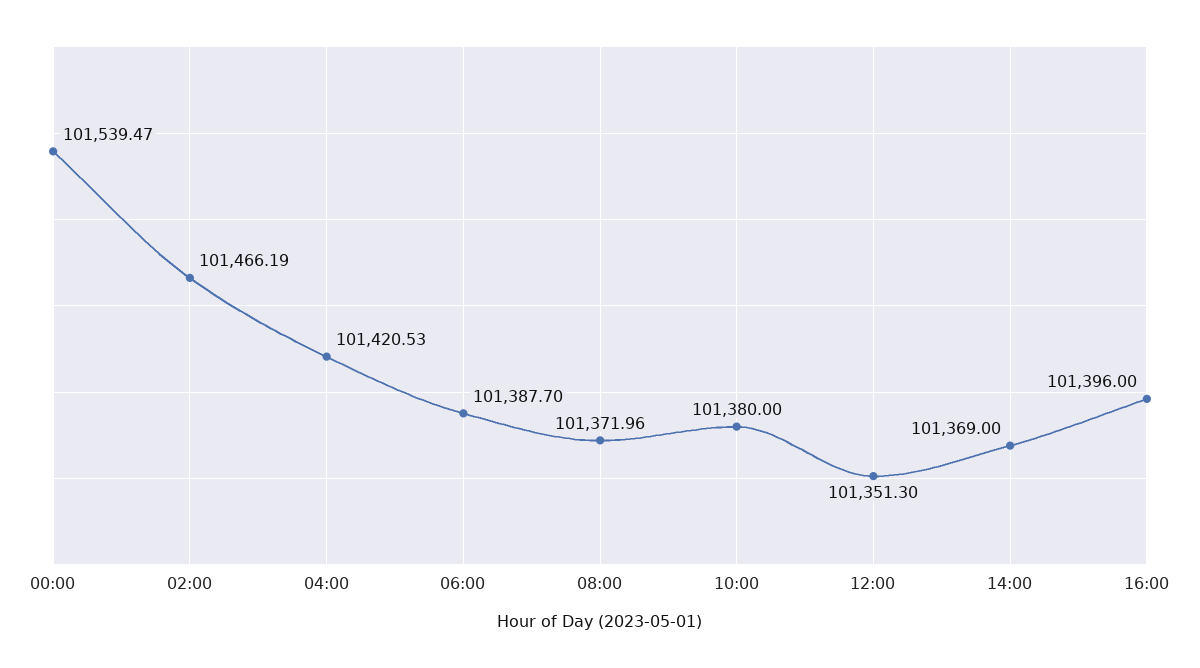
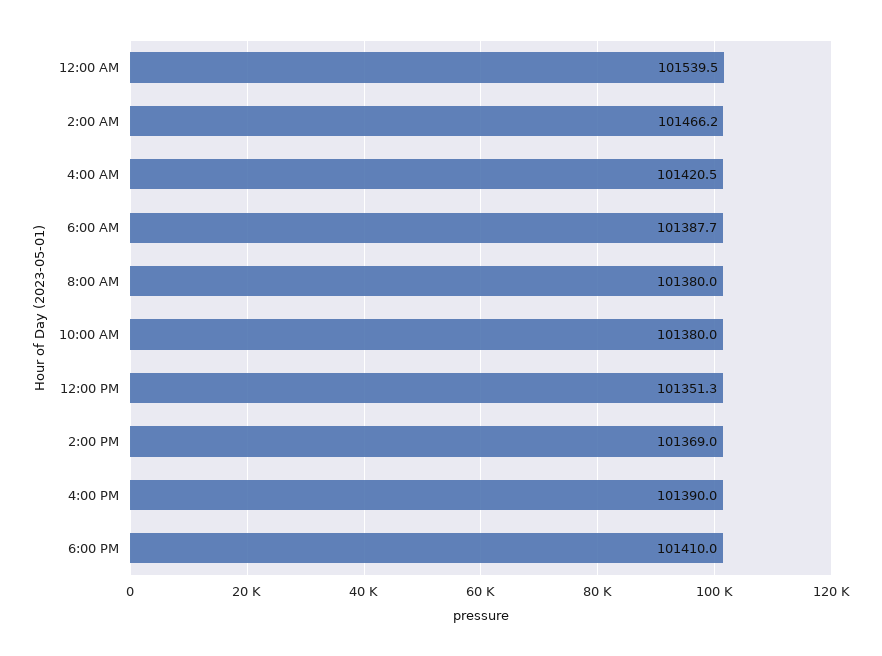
08:00: 101371.96 -> 101380
16:00: 101396 -> 101390
6:00 PM: none -> 101410

